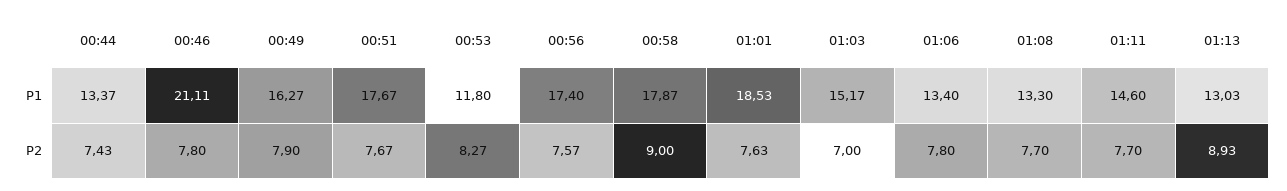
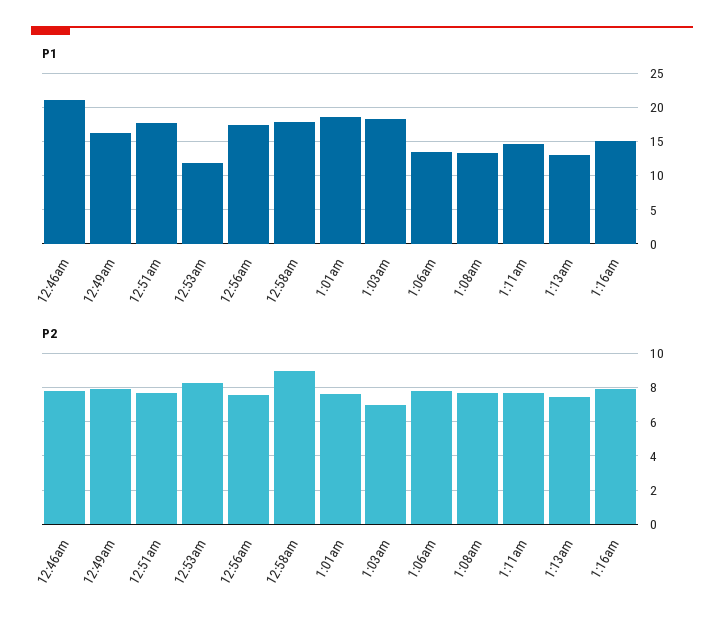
P1, 00:44: 13.37 -> none
P1, 01:03: 15.17 -> 18
P2, 00:44: 7.43 -> none
P2, 01:13: 8.93 -> 7.5
P1, 1:16am: none -> 15
P2, 1:16am: none -> 8

